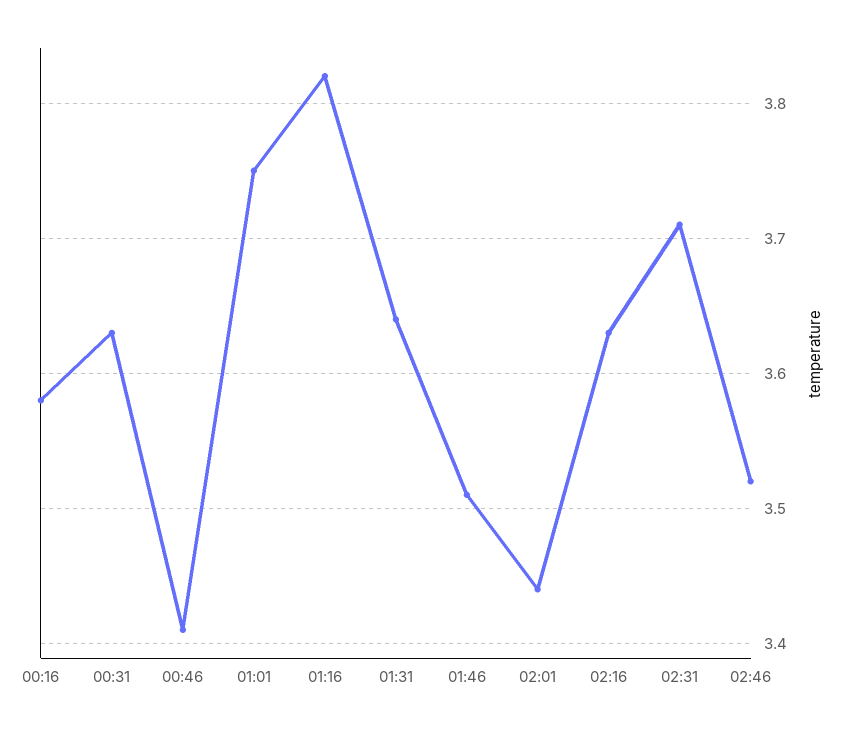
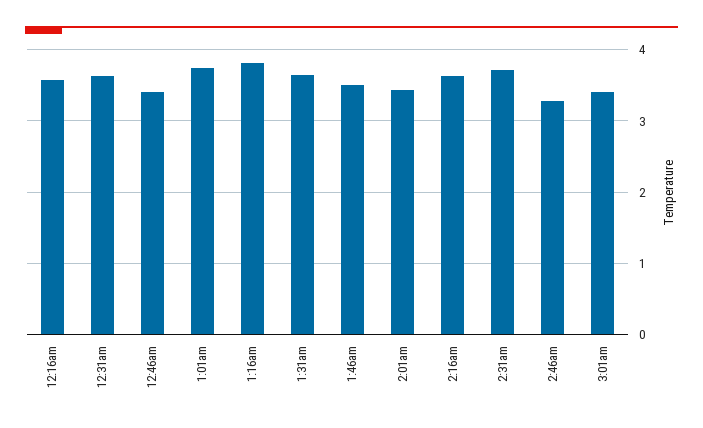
02:46: 3.52 -> 3.3
3:01am: none -> 3.4

